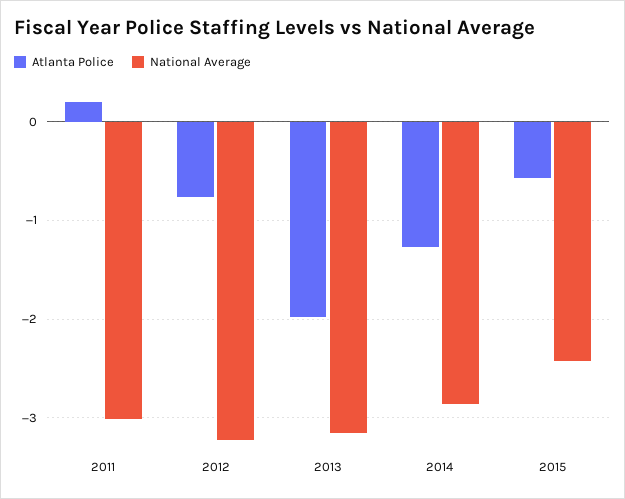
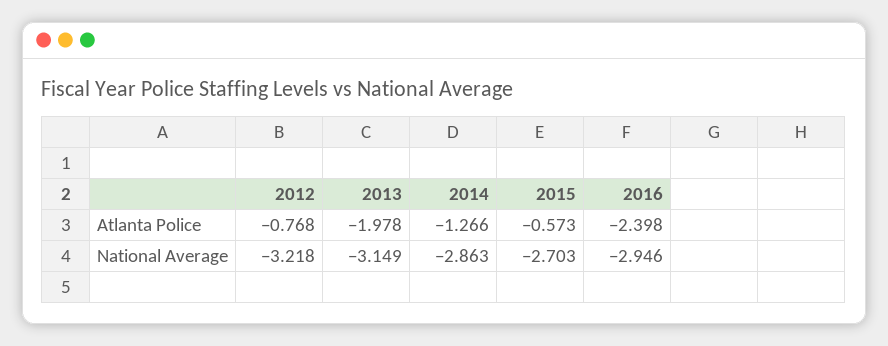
Atlanta Police, 2011: 0.2 -> none
National Average, 2011: -3 -> none
National Average, 2015: -2.4 -> -2.703
Atlanta Police, 2016: none -> -2.398
National Average, 2016: none -> -2.946

